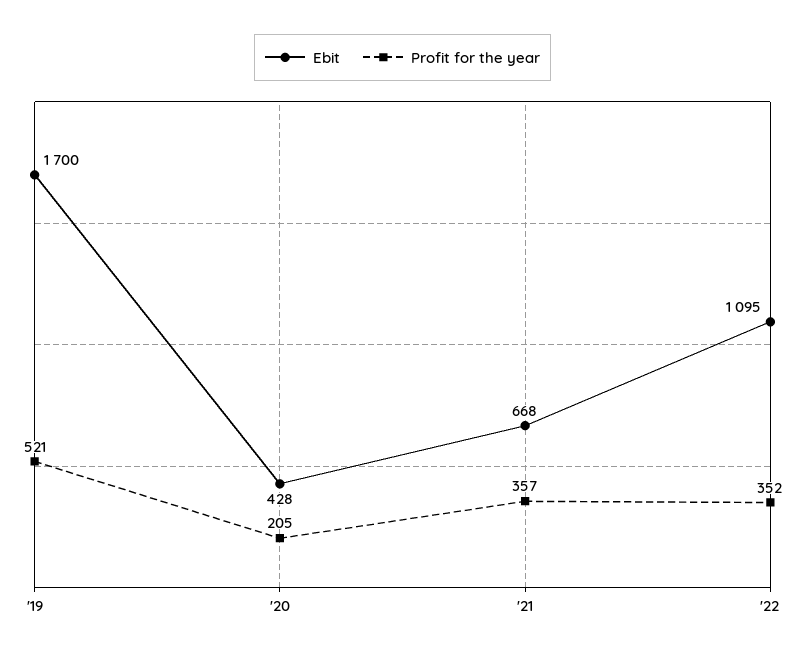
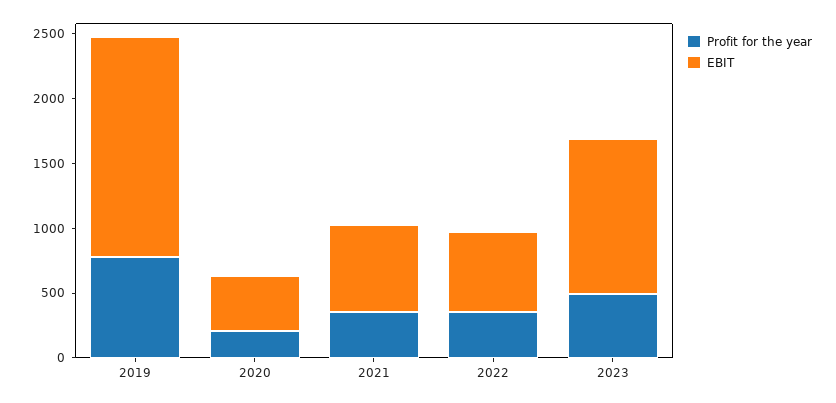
Profit for the year, '19: 521 -> 800
Ebit, '22: 1095 -> 600
Profit for the year, 2023: none -> 500
Ebit, 2023: none -> 1200

